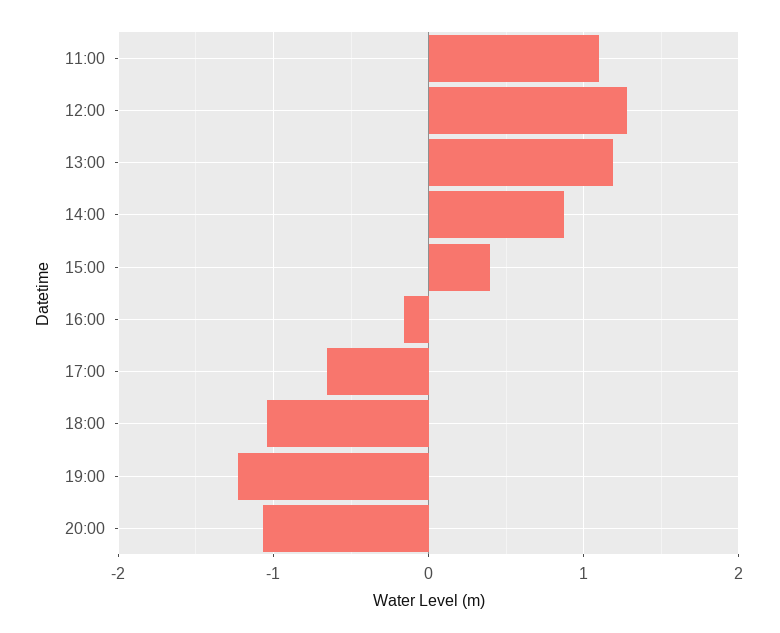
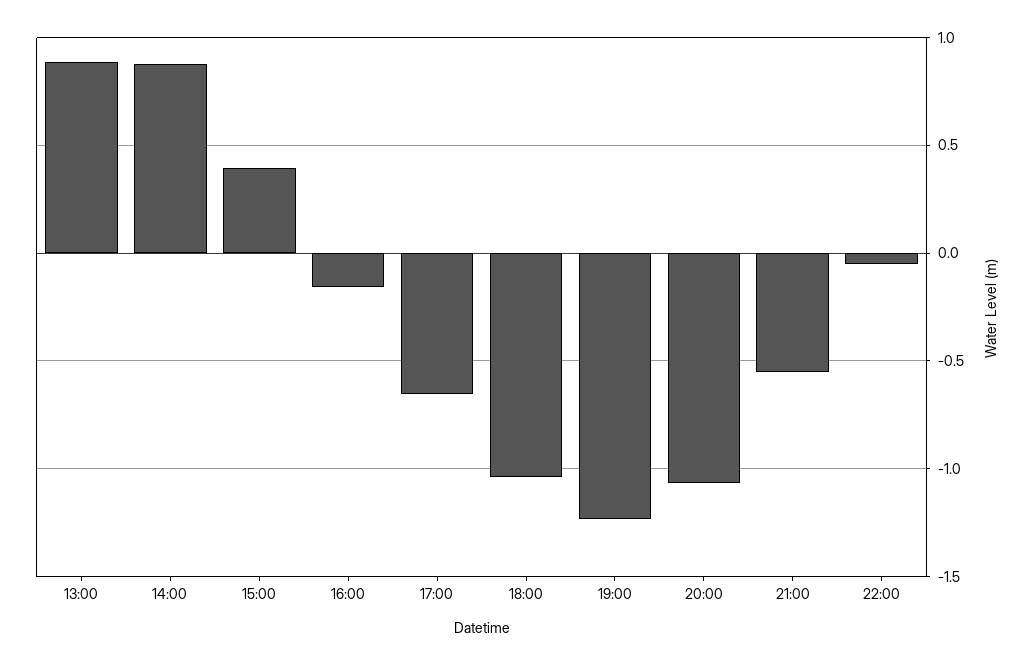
11:00: 1.1 -> none
12:00: 1.3 -> none
13:00: 1.2 -> 0.9
21:00: none -> -0.55
22:00: none -> -0.05

